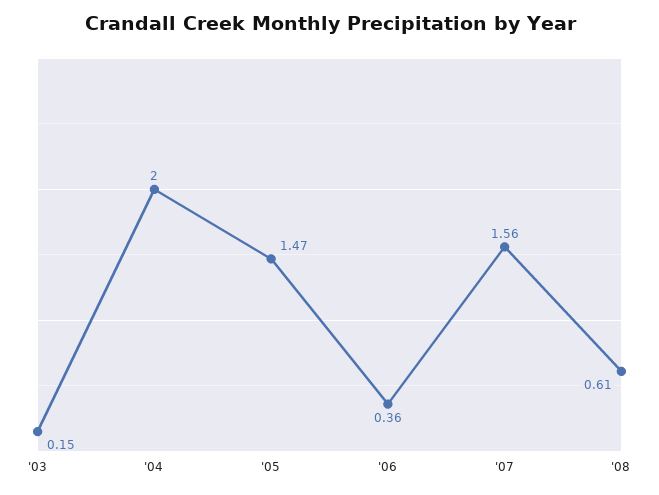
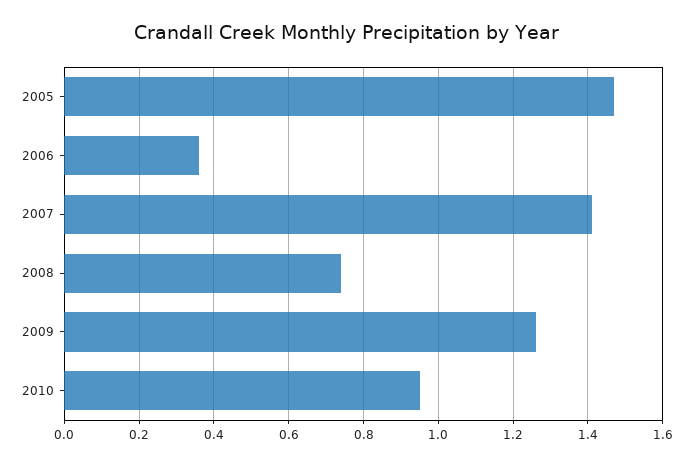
'03: 0.15 -> none
'04: 2 -> none
'07: 1.56 -> 1.4
'08: 0.61 -> 0.75
2009: none -> 1.25
2010: none -> 0.95

